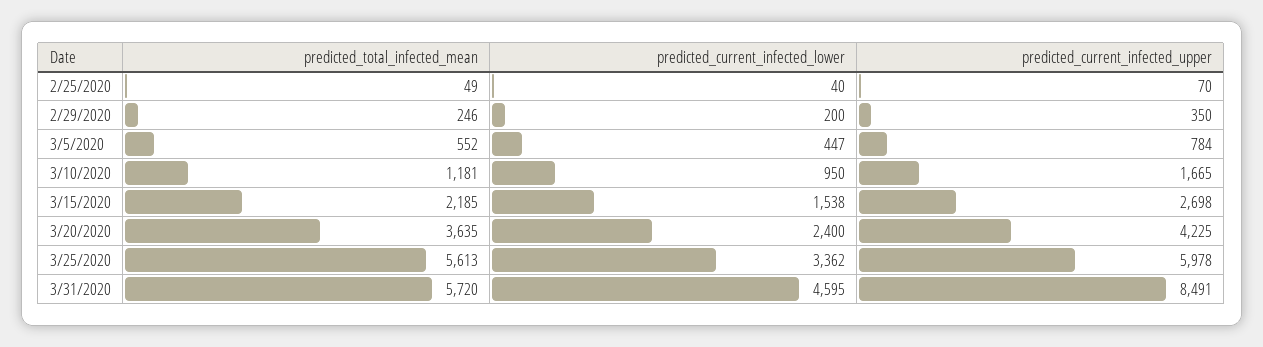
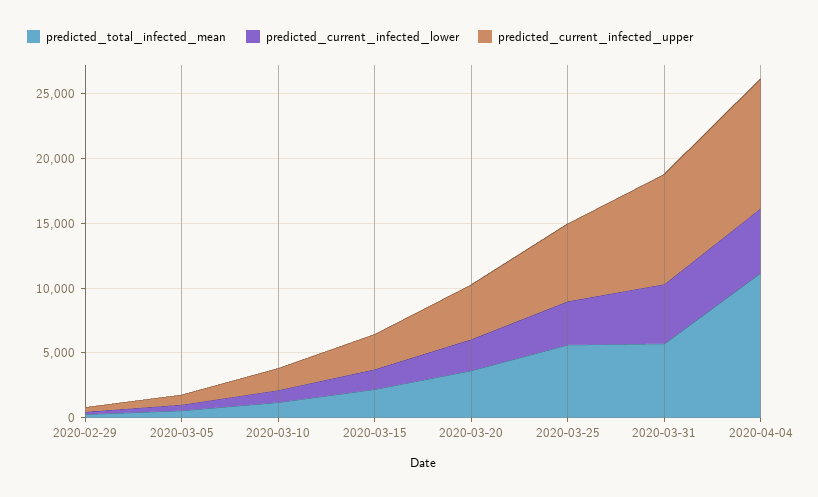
predicted_total_infected_mean, 2/25/2020: 49 -> none
predicted_current_infected_lower, 2/25/2020: 40 -> none
predicted_current_infected_upper, 2/25/2020: 70 -> none
predicted_total_infected_mean, 2020-04-04: none -> 11000
predicted_current_infected_lower, 2020-04-04: none -> 5000
predicted_current_infected_upper, 2020-04-04: none -> 10000

